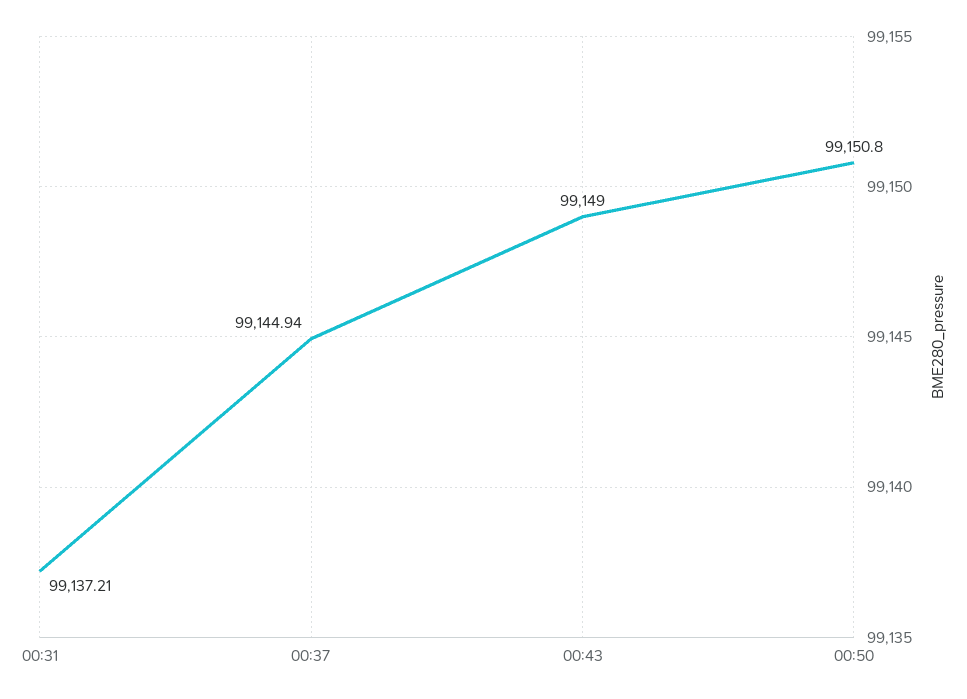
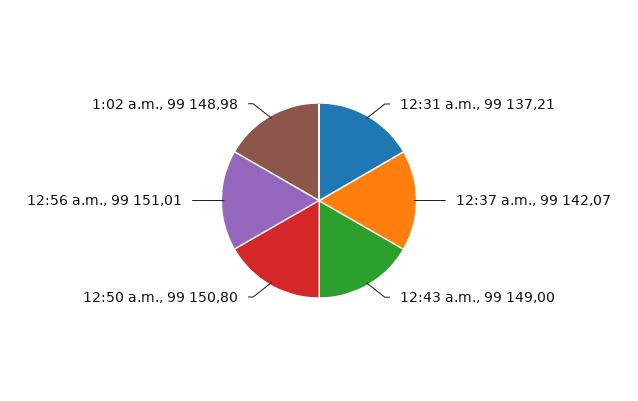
00:37: 99144.94 -> 99142.07
12:56 a.m.: none -> 99151.01
1:02 a.m.: none -> 99148.98

